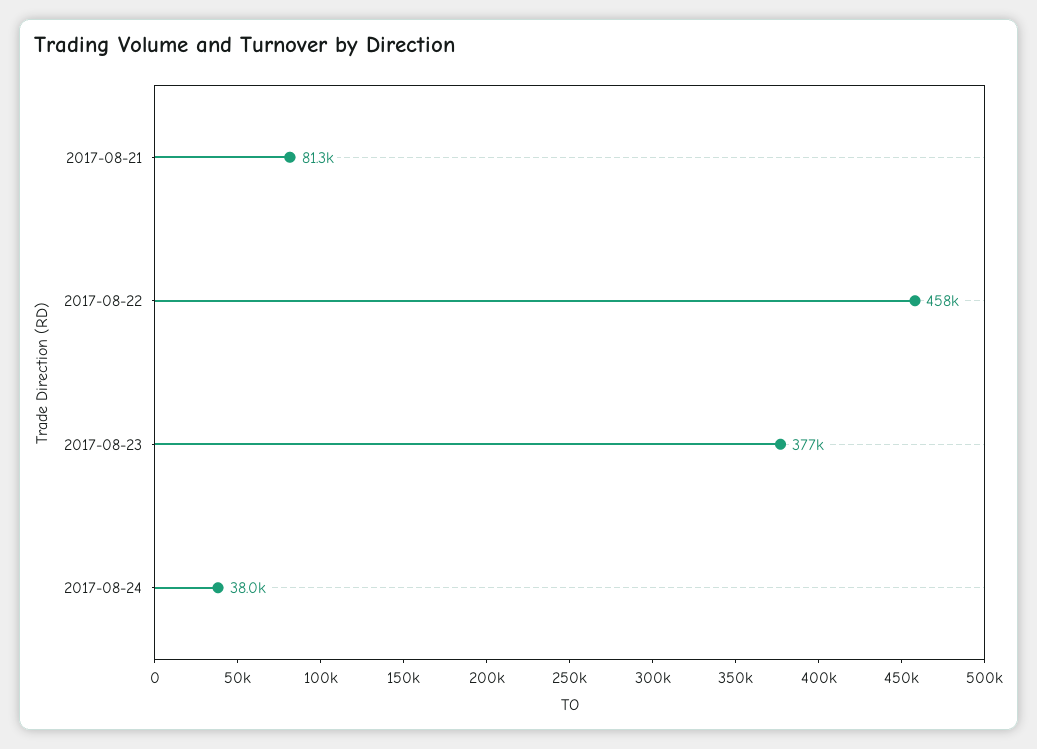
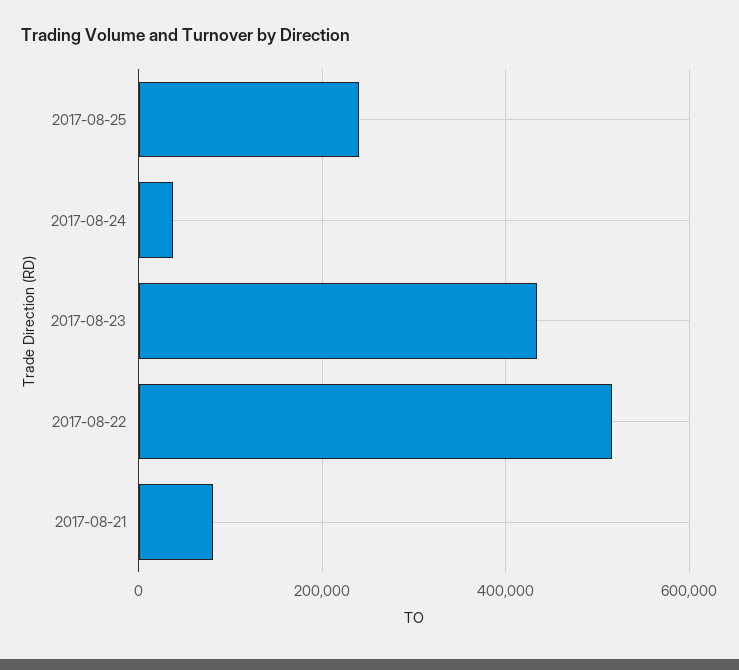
2017-08-22: 458000 -> 520000
2017-08-23: 377000 -> 440000
2017-08-25: none -> 240000

